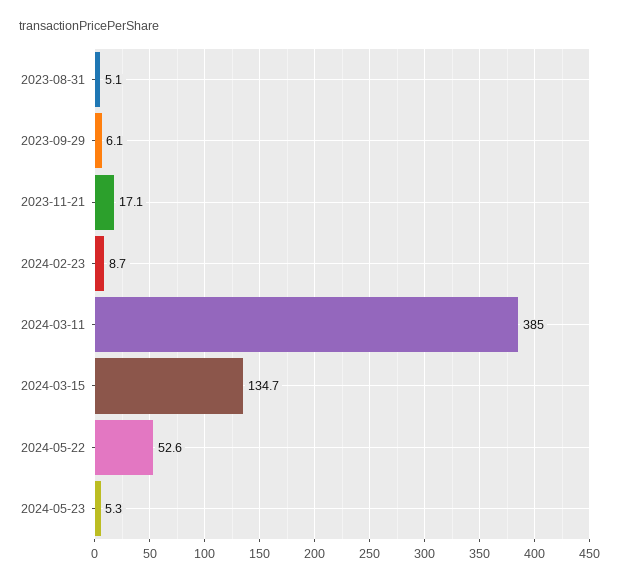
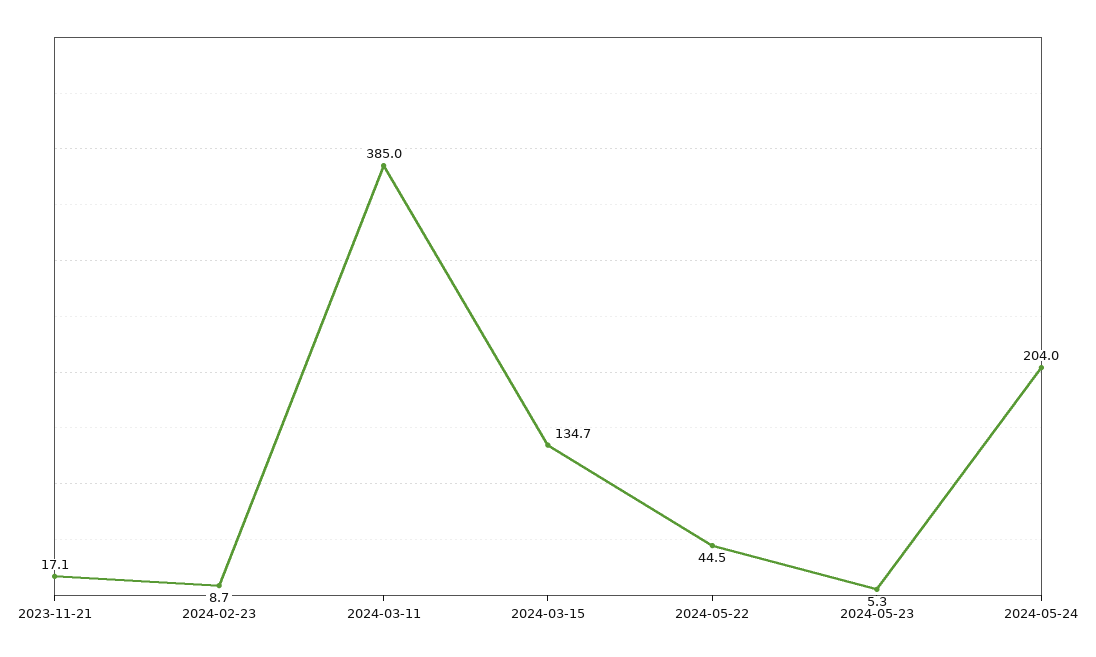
2023-08-31: 5.1 -> none
2023-09-29: 6.1 -> none
2024-05-22: 52.6 -> 44.5
2024-05-24: none -> 204

